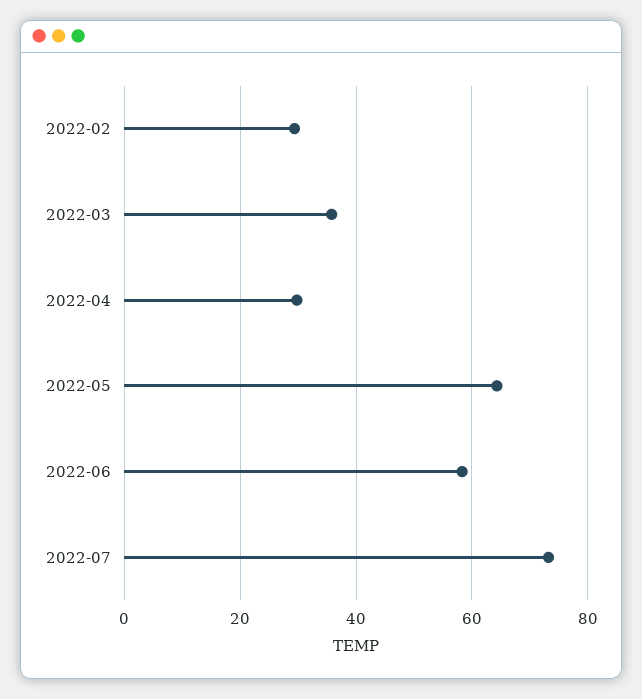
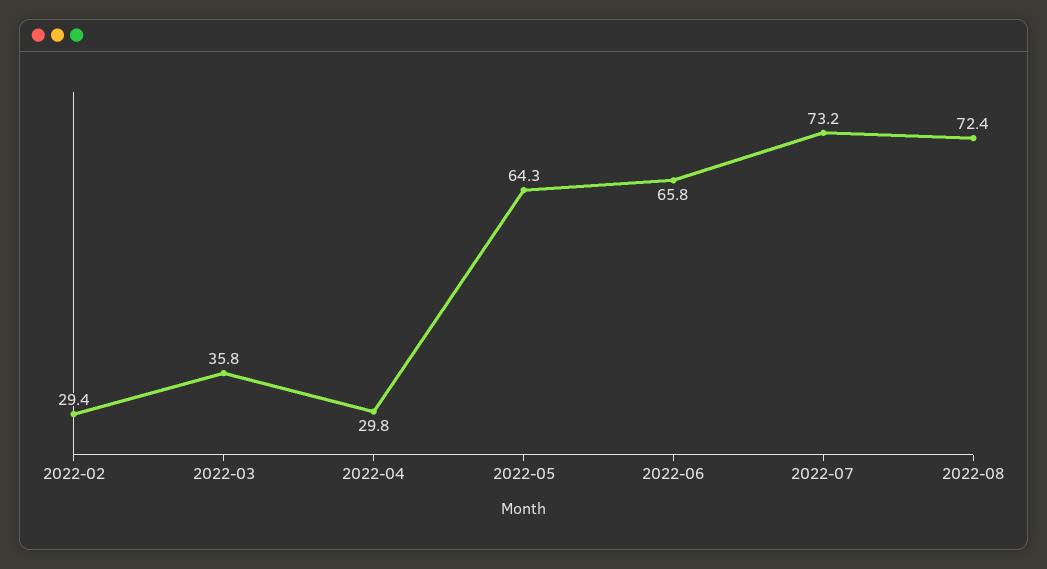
2022-06: 58 -> 65.8
2022-08: none -> 72.4

